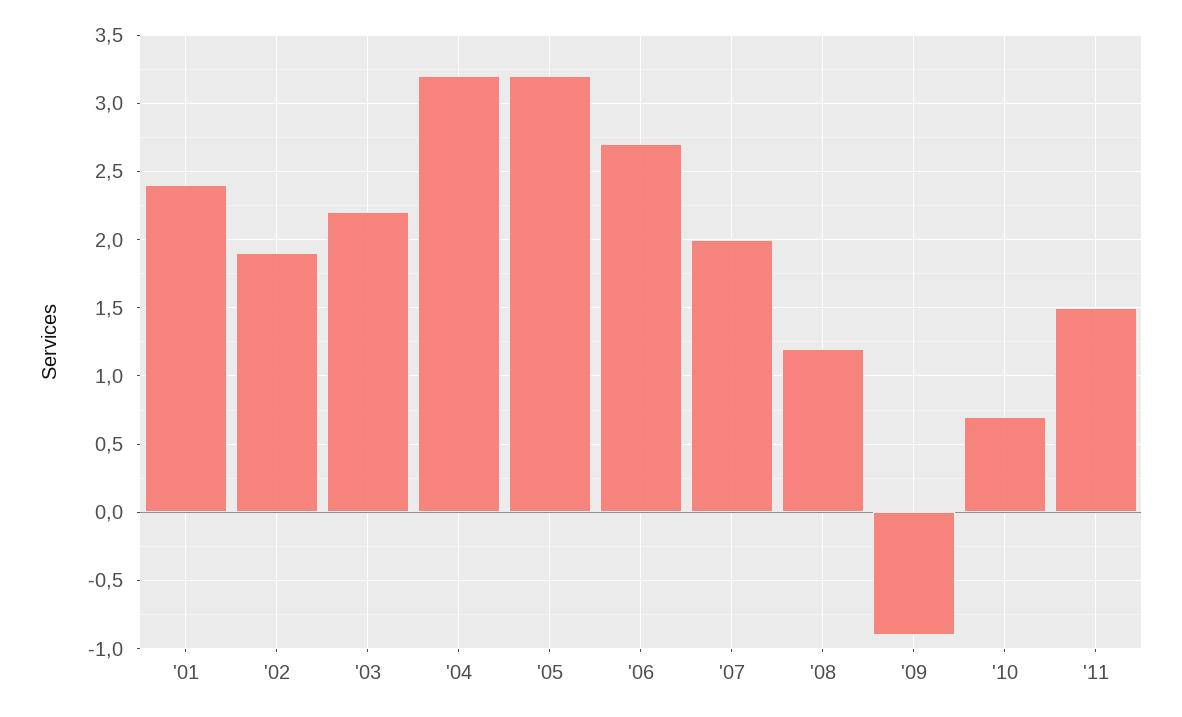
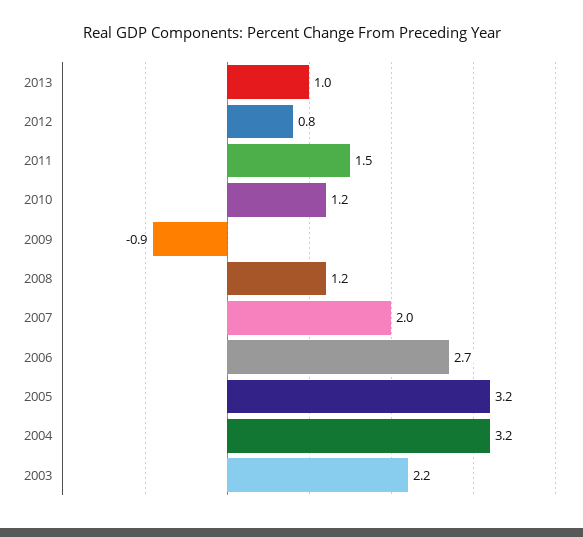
'01: 2.4 -> none
'02: 1.9 -> none
'10: 0.7 -> 1.2
2013: none -> 1
2012: none -> 0.8

